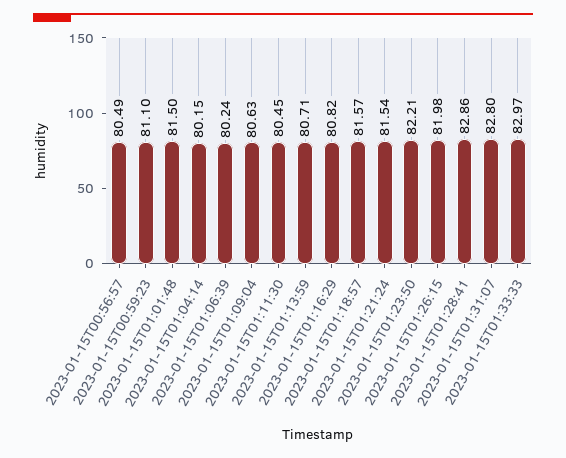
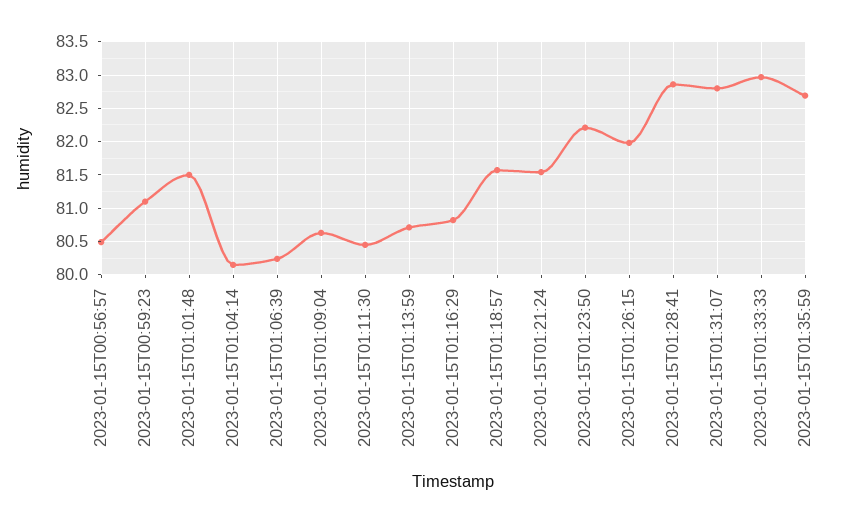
2023-01-15T01:35:59: none -> 82.7

